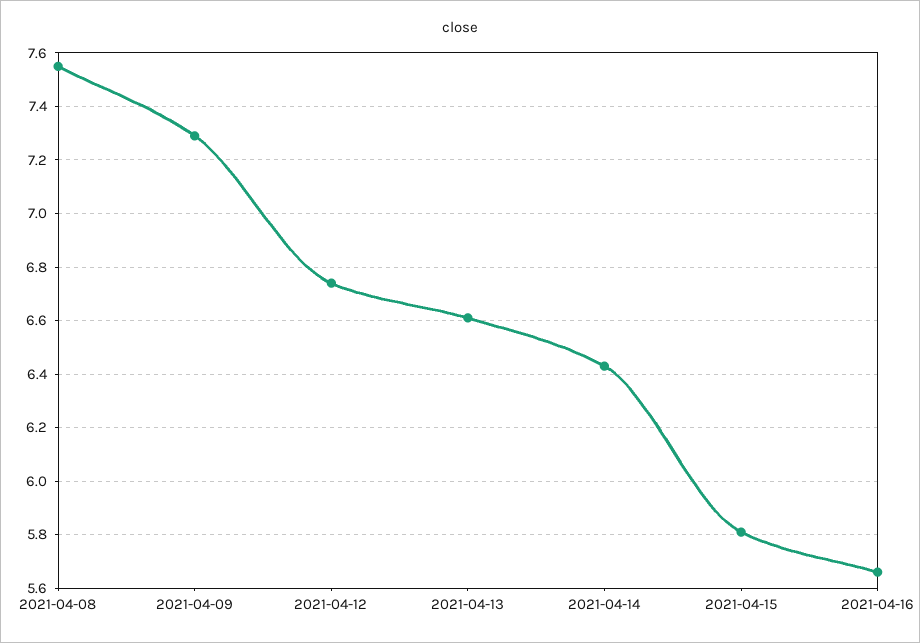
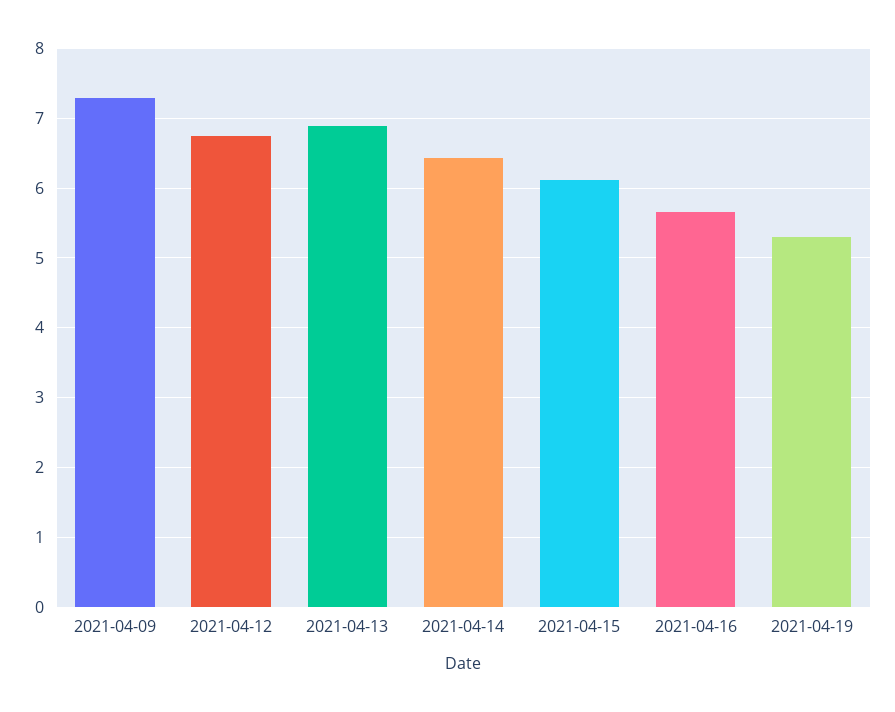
2021-04-08: 7.55 -> none
2021-04-13: 6.6 -> 6.9
2021-04-15: 5.8 -> 6.1
2021-04-19: none -> 5.3

